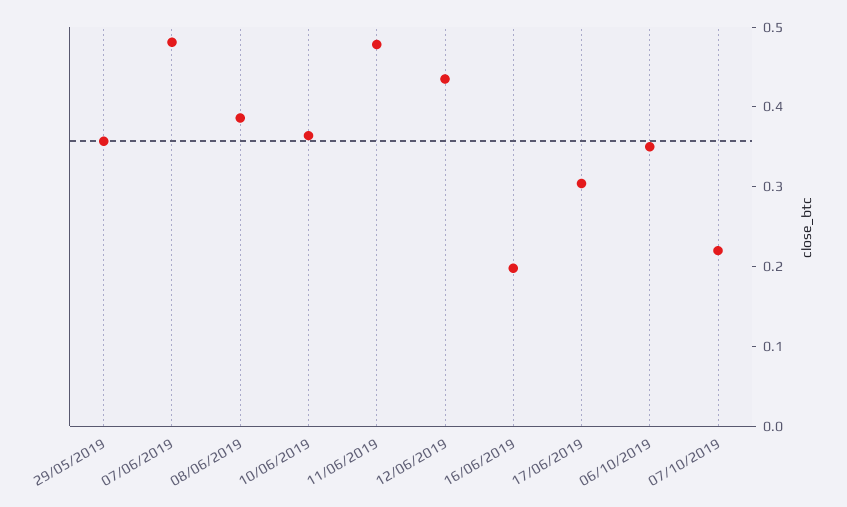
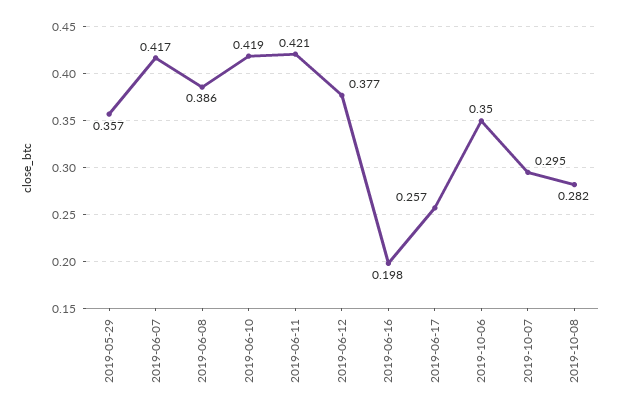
07/06/2019: 0.48 -> 0.417
10/06/2019: 0.36 -> 0.419
11/06/2019: 0.48 -> 0.421
12/06/2019: 0.44 -> 0.377
17/06/2019: 0.3 -> 0.257
07/10/2019: 0.22 -> 0.295
2019-10-08: none -> 0.282

